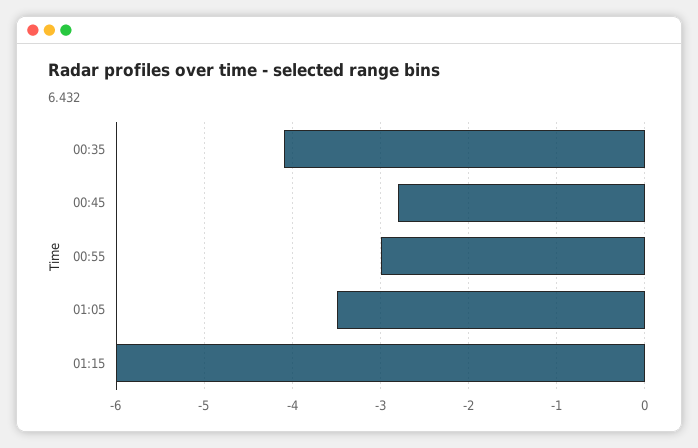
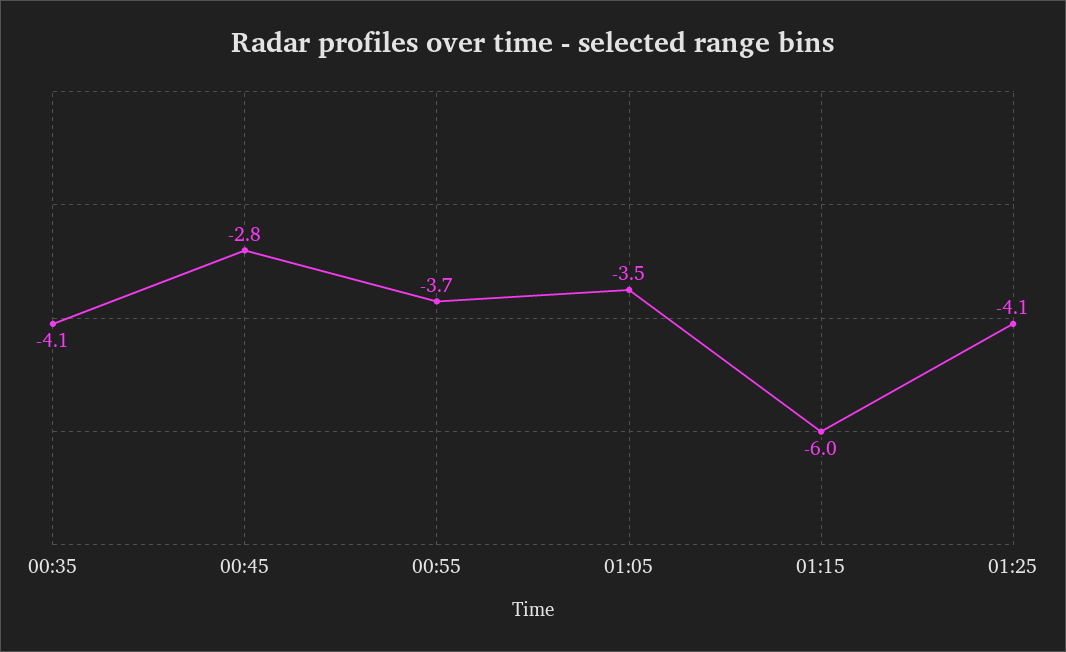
00:55: -3 -> -3.7
01:25: none -> -4.1

